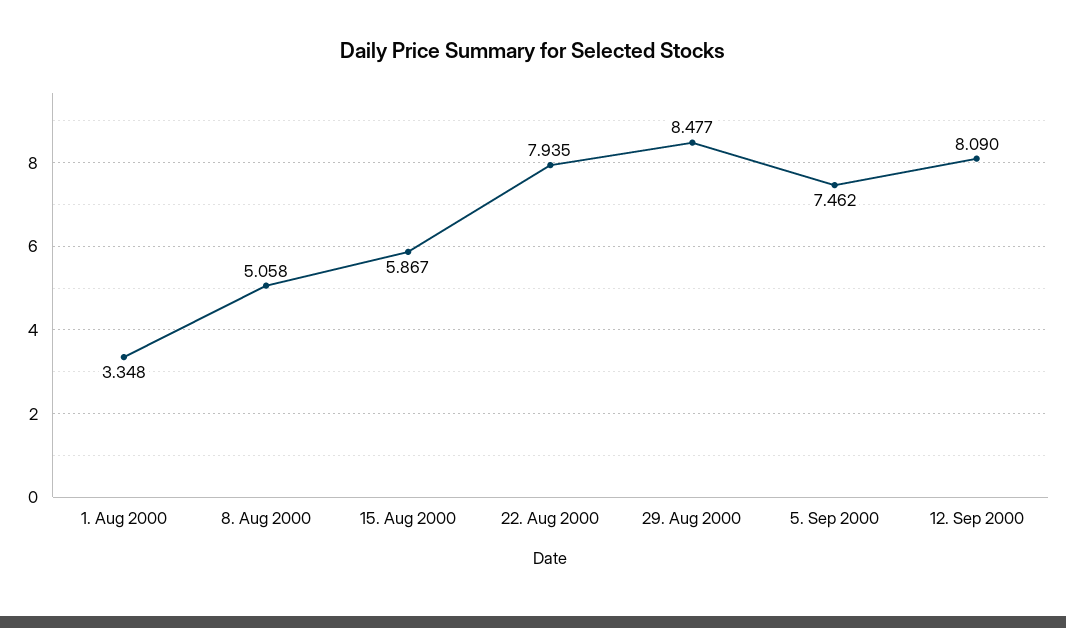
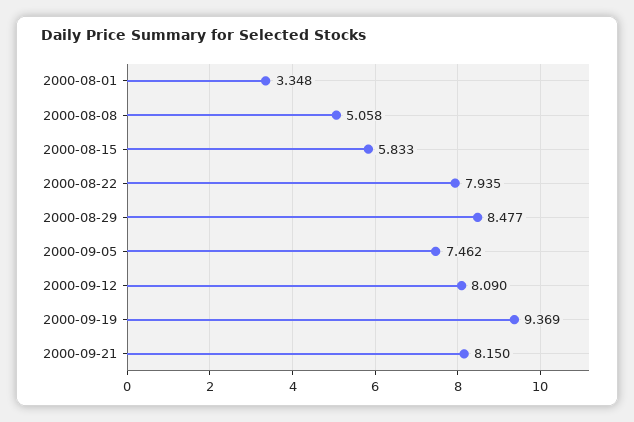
15. Aug 2000: 5.867 -> 5.833
2000-09-19: none -> 9.369
2000-09-21: none -> 8.15

